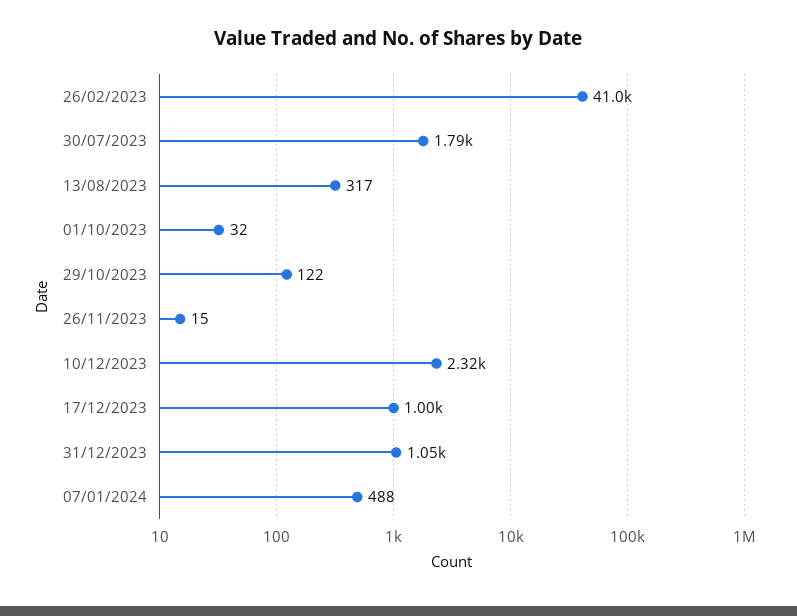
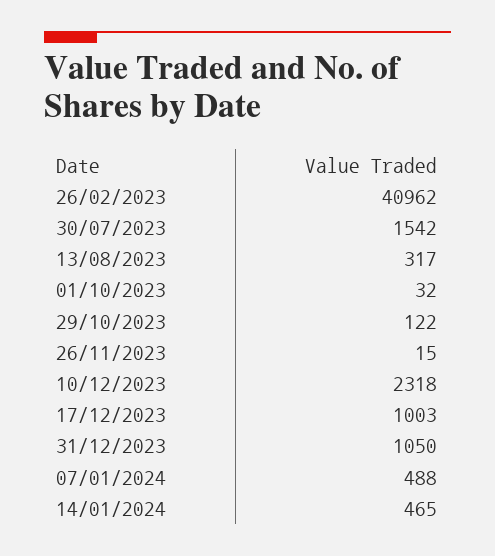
30/07/2023: 1790 -> 1542
14/01/2024: none -> 465

